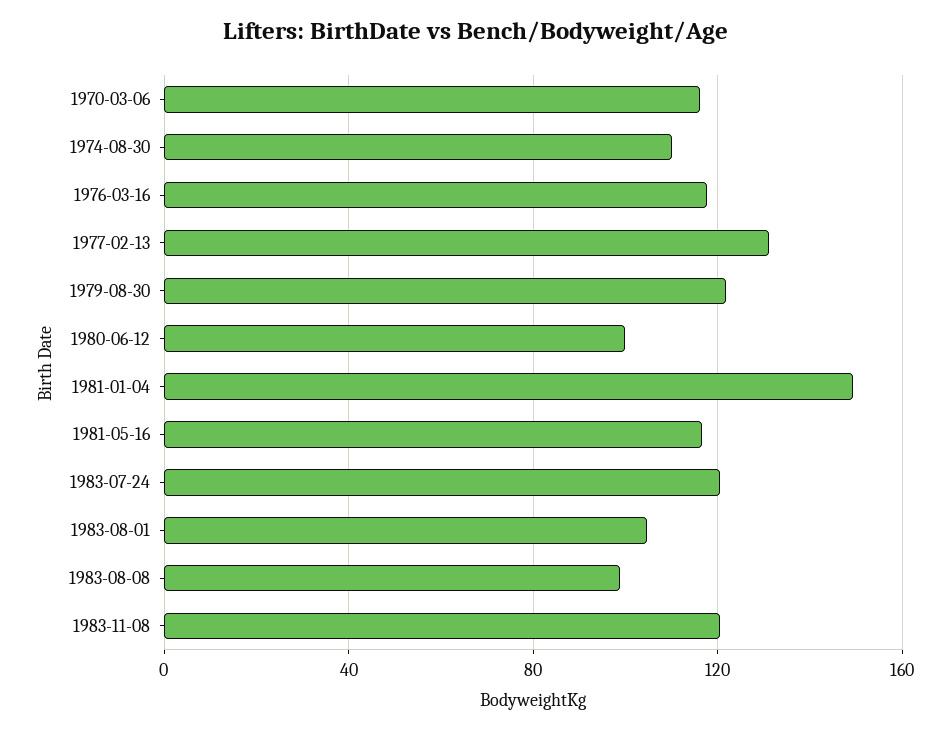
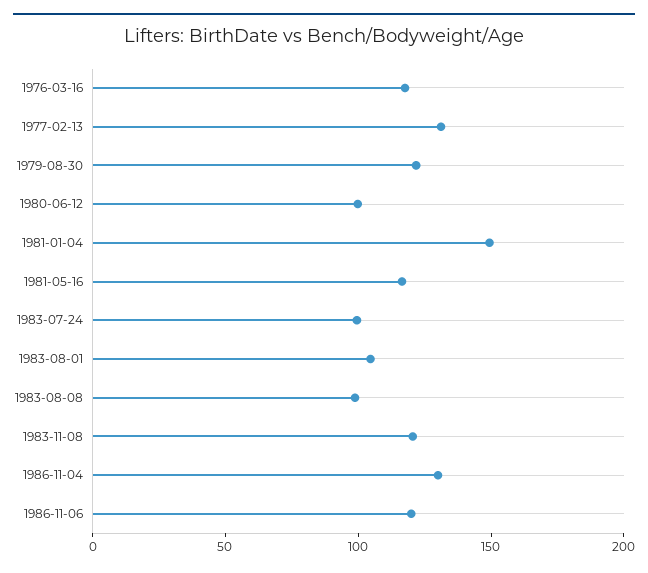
1970-03-06: 115 -> none
1974-08-30: 110 -> none
1983-07-24: 120 -> 100
1986-11-04: none -> 130
1986-11-06: none -> 120

